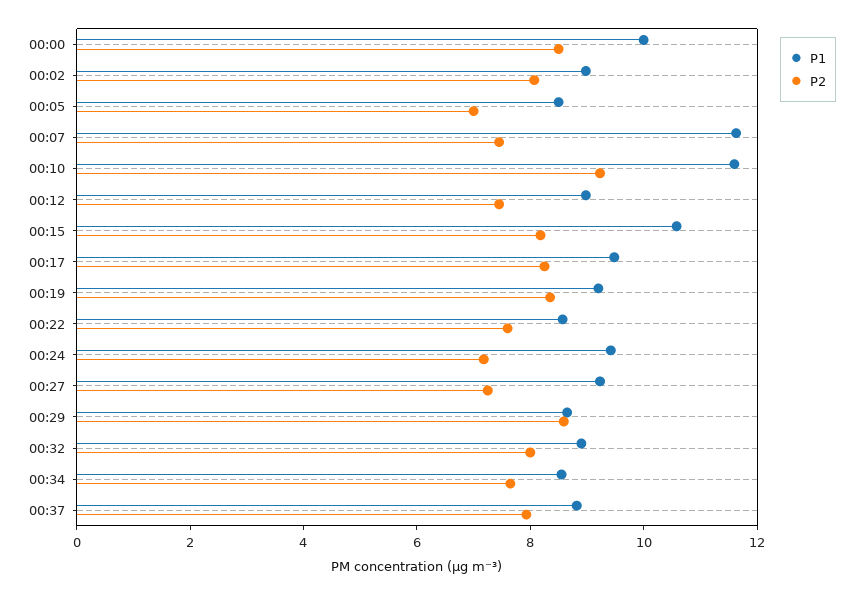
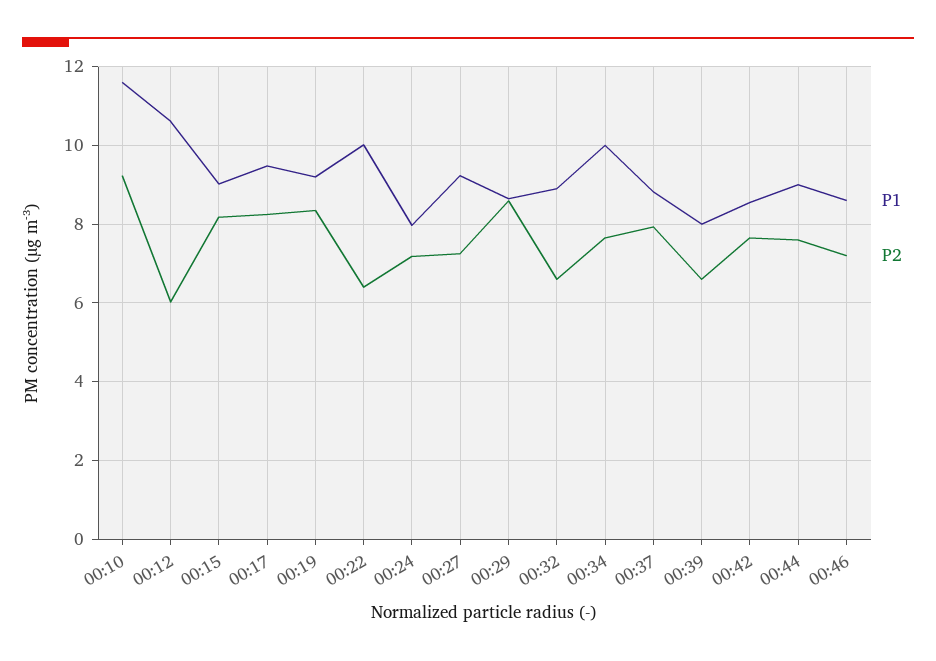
P1, 00:00: 10 -> none
P2, 00:00: 8.5 -> none
P1, 00:02: 9 -> none
P2, 00:02: 8 -> none
P1, 00:05: 8.5 -> none
P2, 00:05: 7 -> none
P1, 00:07: 11.5 -> none
P2, 00:07: 7.5 -> none
P1, 00:12: 9 -> 10.6
P2, 00:12: 7.5 -> 6
P1, 00:15: 10.5 -> 9
P1, 00:22: 8.5 -> 10
P2, 00:22: 7.5 -> 6.4
P1, 00:24: 9.5 -> 8
P2, 00:32: 8 -> 6.6
P1, 00:34: 8.5 -> 10
P1, 00:39: none -> 8
P2, 00:39: none -> 6.6
P1, 00:42: none -> 8.6
P2, 00:42: none -> 7.6
P1, 00:44: none -> 9
P2, 00:44: none -> 7.6
P1, 00:46: none -> 8.6
P2, 00:46: none -> 7.2

